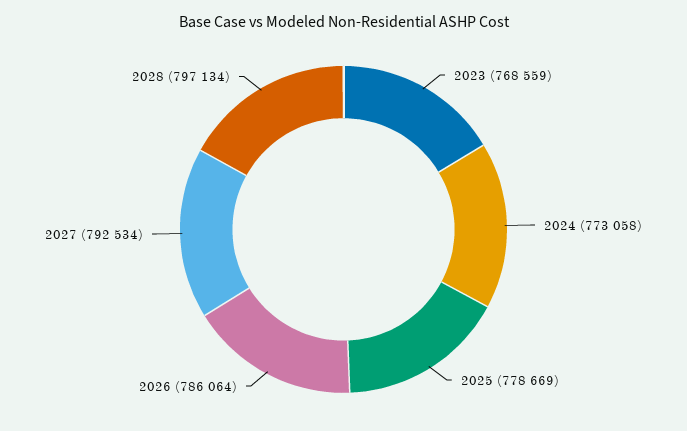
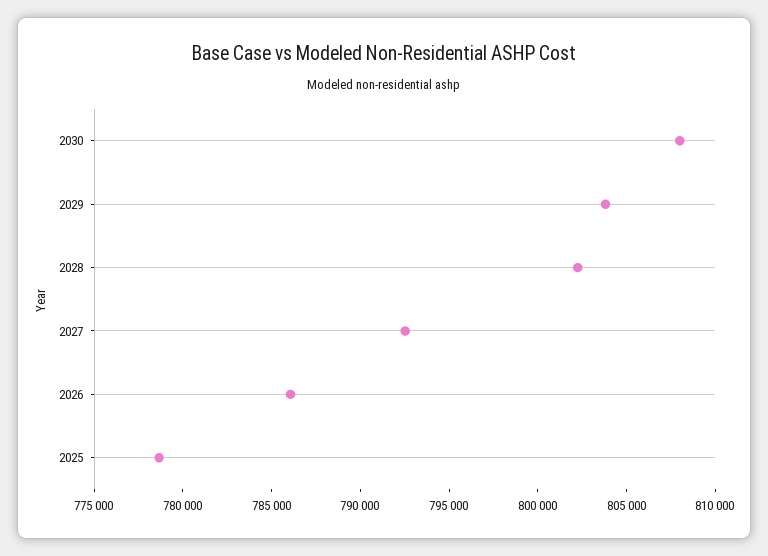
2023: 768559 -> none
2024: 773058 -> none
2028: 797134 -> 802000
2030: none -> 808000
2029: none -> 804000

